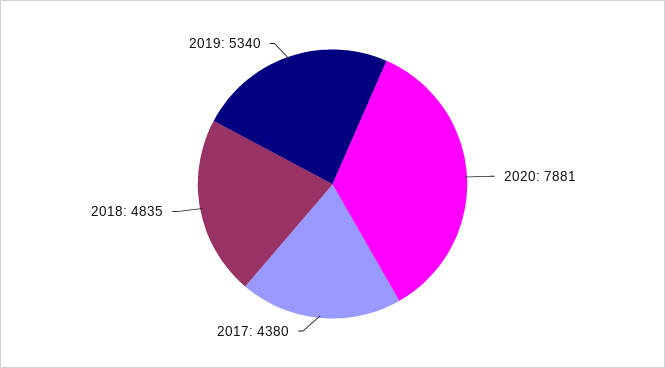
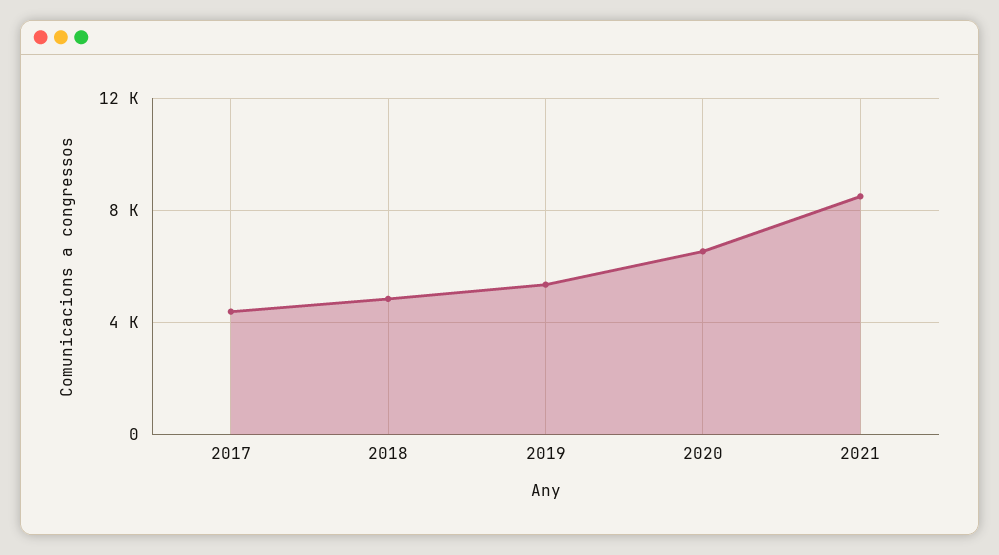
2020: 7881 -> 6500
2021: none -> 8500

